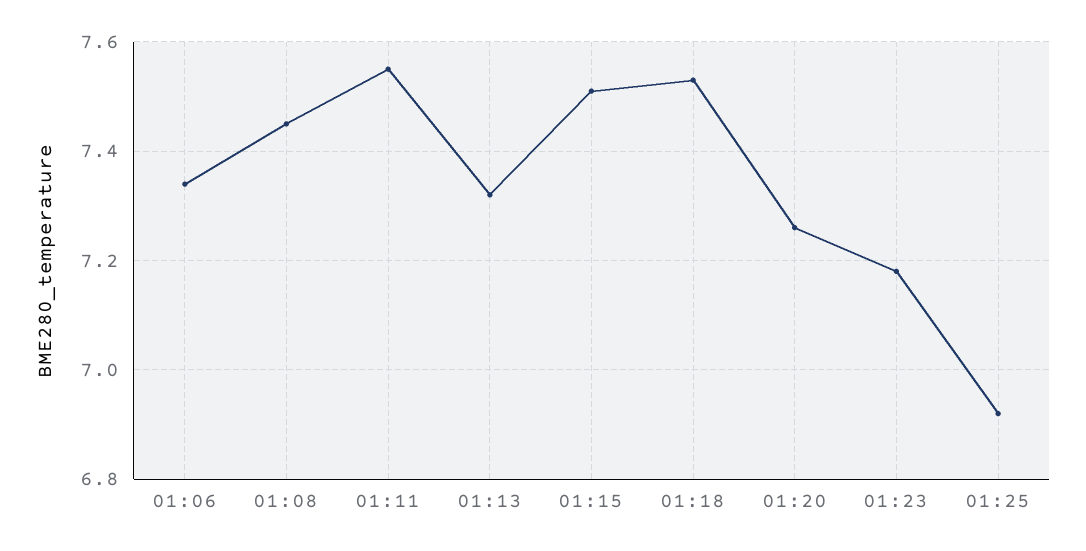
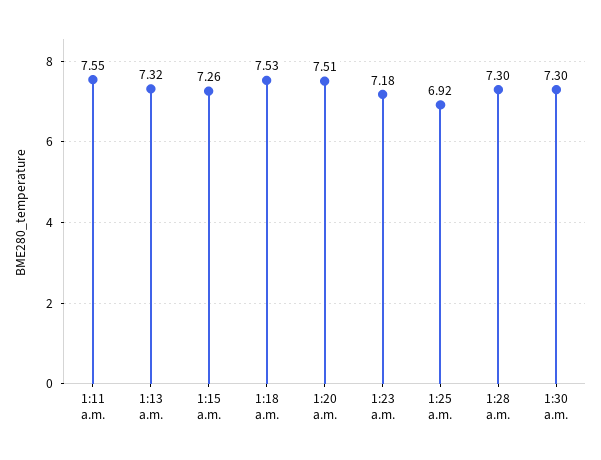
01:06: 7.35 -> none
01:08: 7.45 -> none
01:15: 7.5 -> 7.26
01:20: 7.25 -> 7.51
1:28 a.m.: none -> 7.3
1:30 a.m.: none -> 7.3

